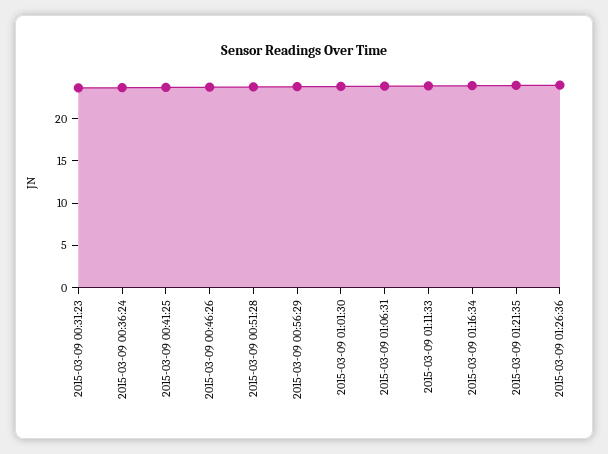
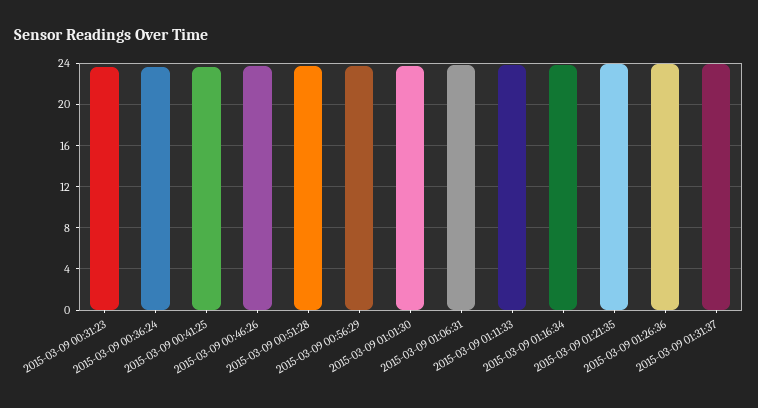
2015-03-09 01:31:37: none -> 24

